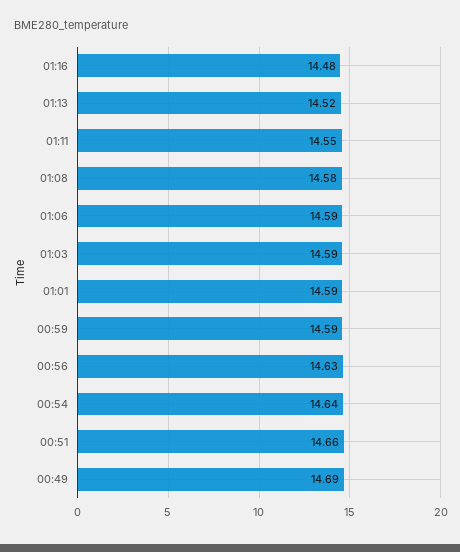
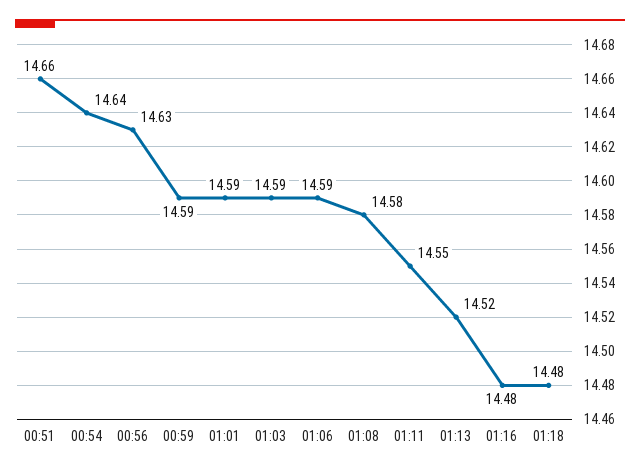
00:49: 14.69 -> none
01:18: none -> 14.48

